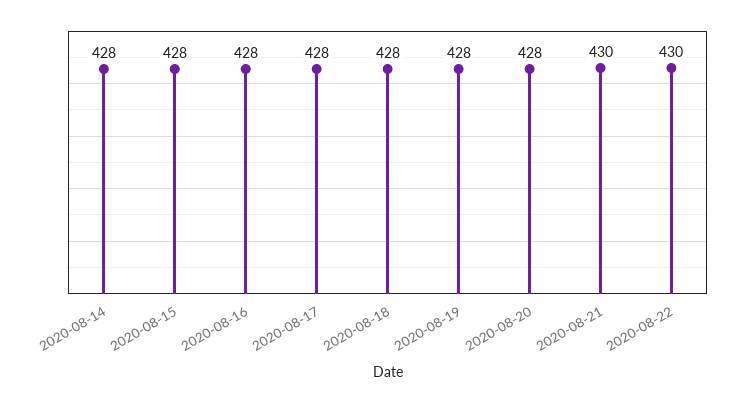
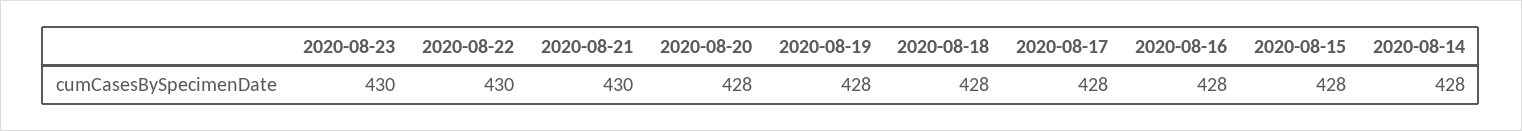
2020-08-23: none -> 430

